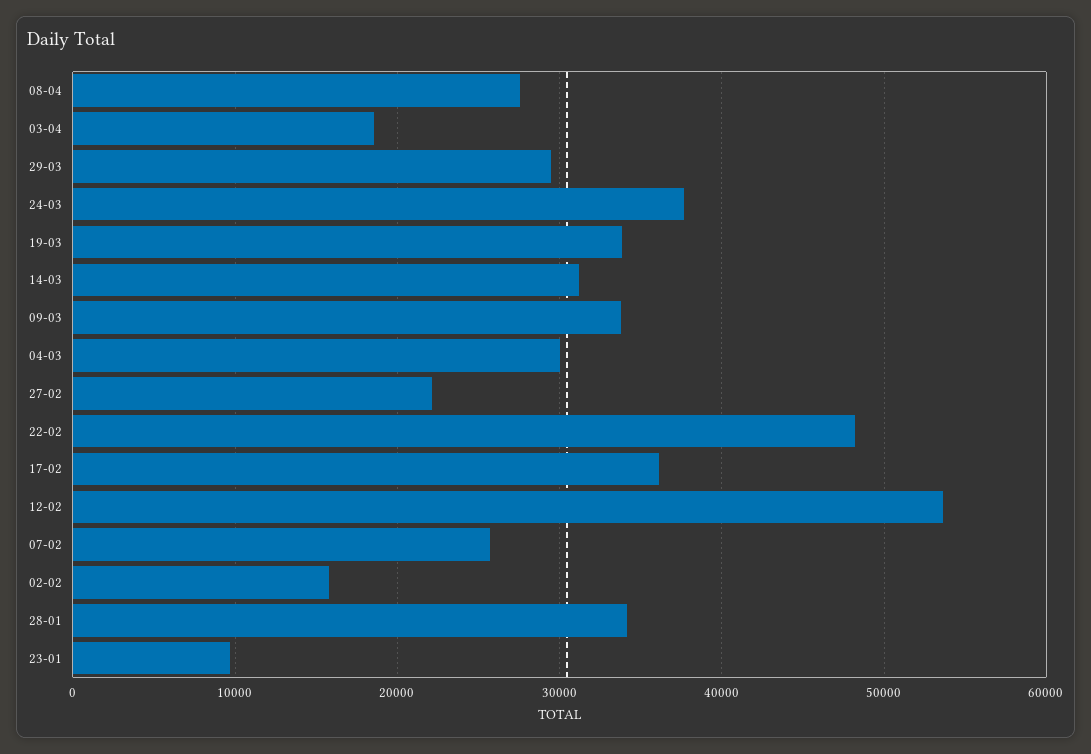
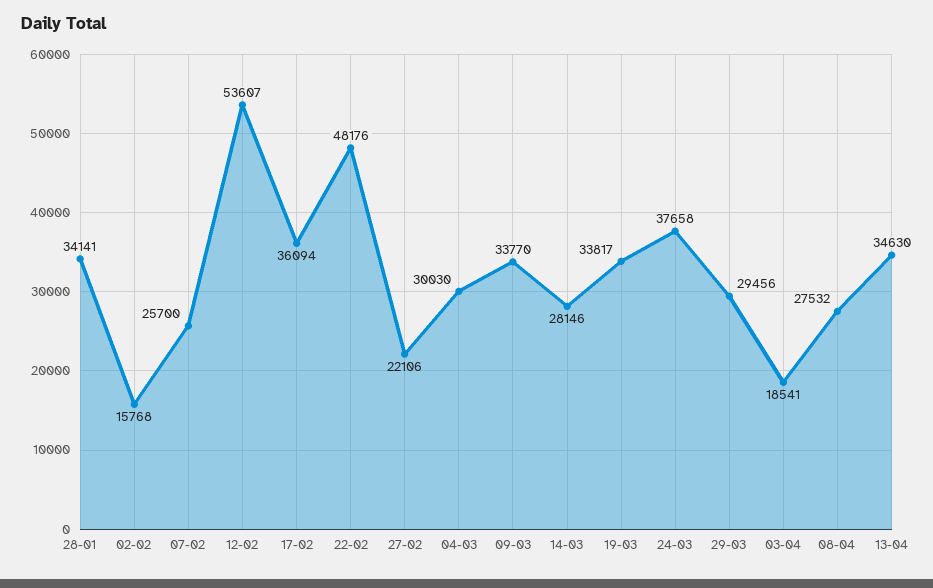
14-03: 31000 -> 28146
23-01: 10000 -> none
13-04: none -> 34630

